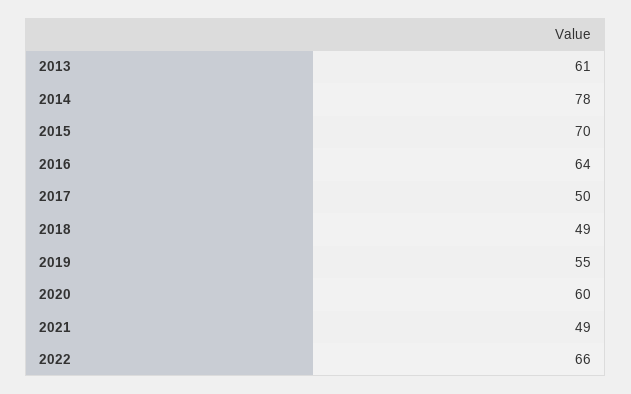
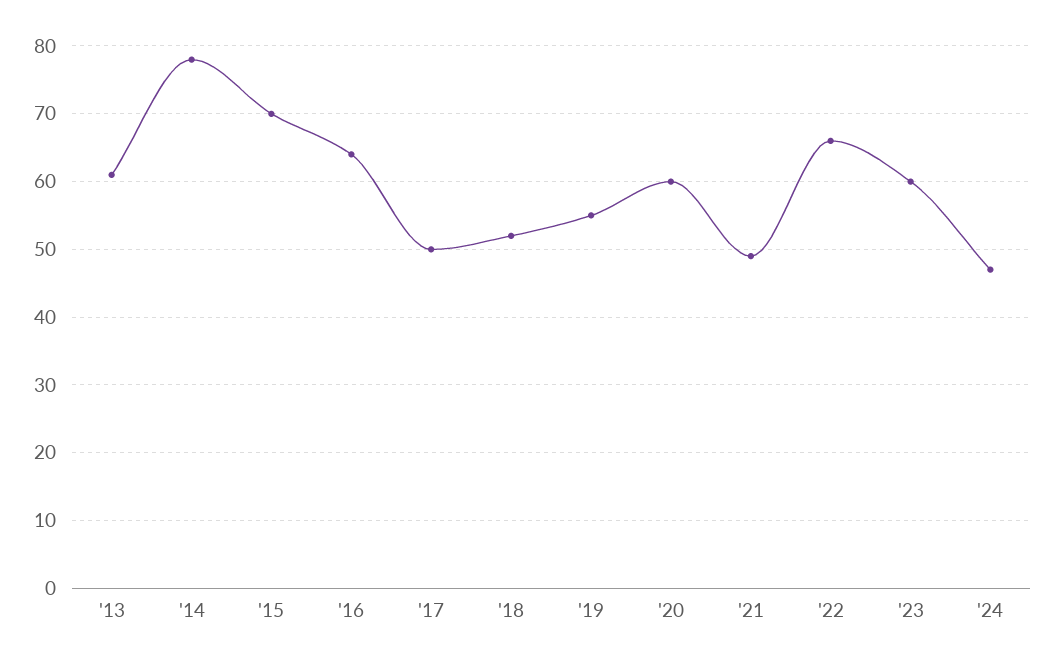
2018: 49 -> 52
'23: none -> 60
'24: none -> 47

